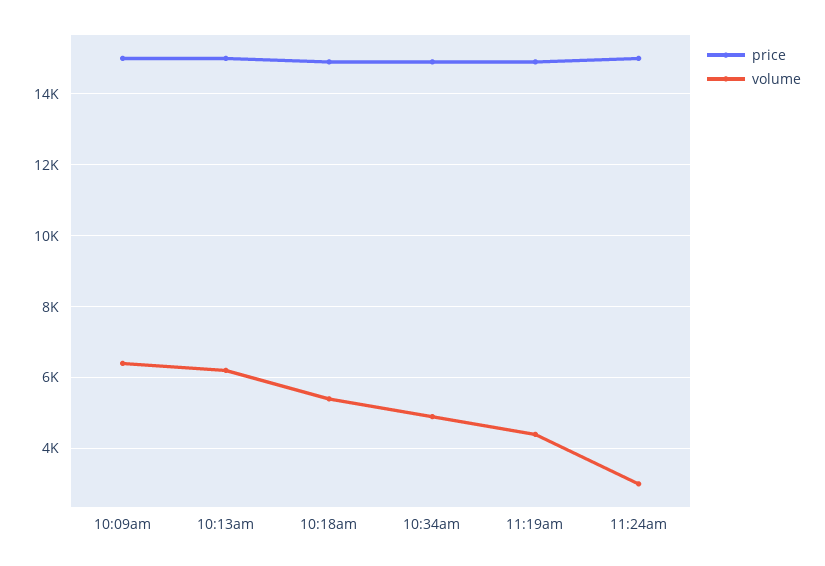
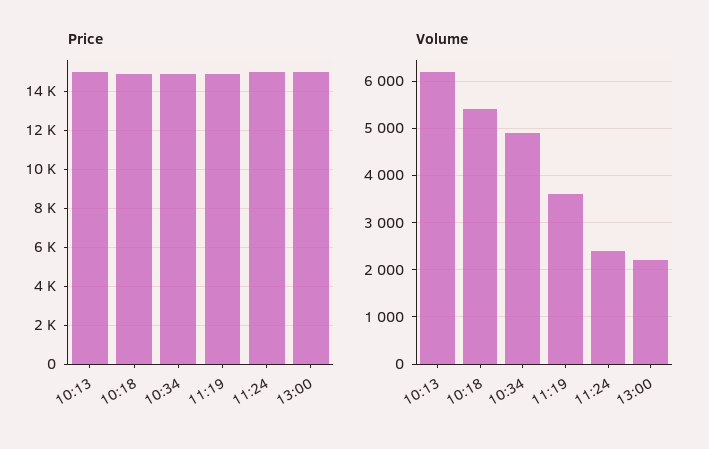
price, 10:09am: 15000 -> none
volume, 10:09am: 6400 -> none
volume, 11:19am: 4400 -> 3600
volume, 11:24am: 3000 -> 2400
price, 13:00: none -> 15000
volume, 13:00: none -> 2200

